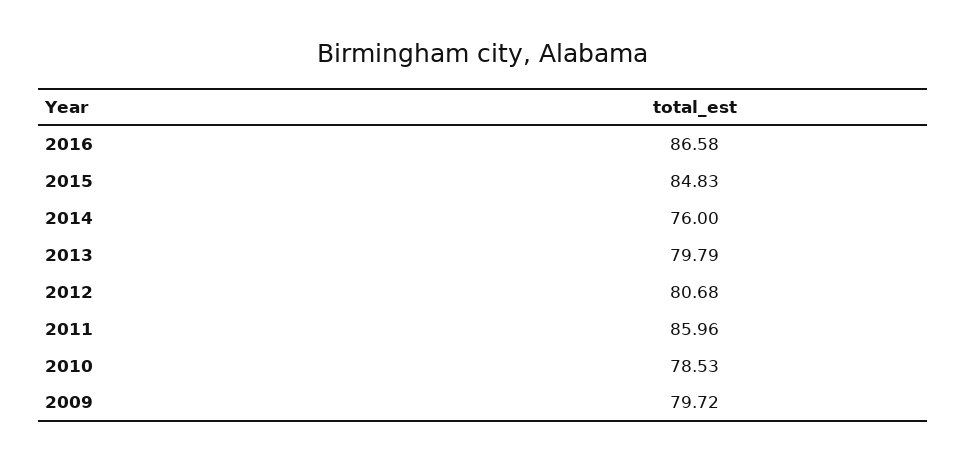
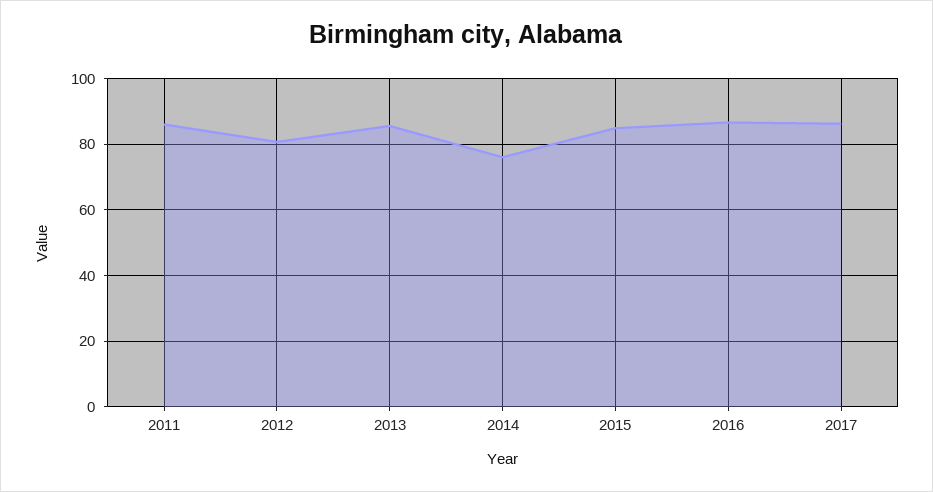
2013: 79.79 -> 86
2010: 78.53 -> none
2009: 79.72 -> none
2017: none -> 86

